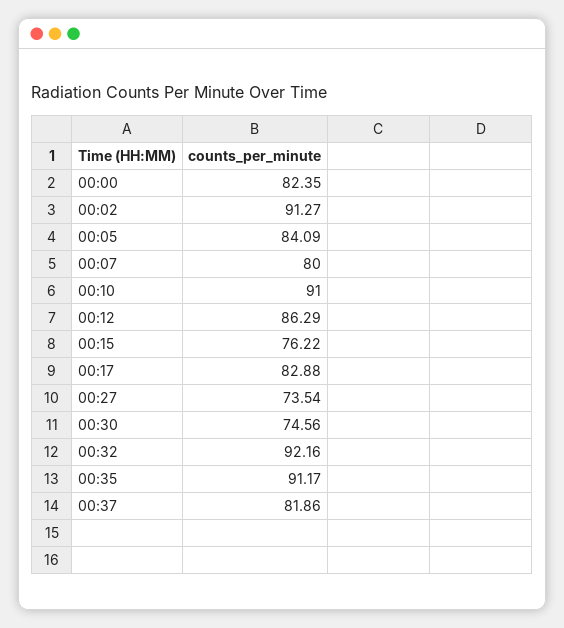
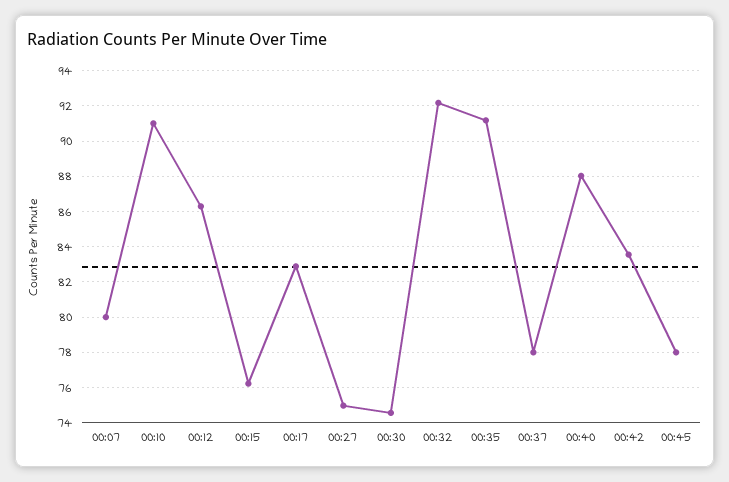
00:00: 82.35 -> none
00:02: 91.27 -> none
00:05: 84.09 -> none
00:27: 73.54 -> 75
00:37: 81.86 -> 78
00:40: none -> 88
00:42: none -> 83.5
00:45: none -> 78

